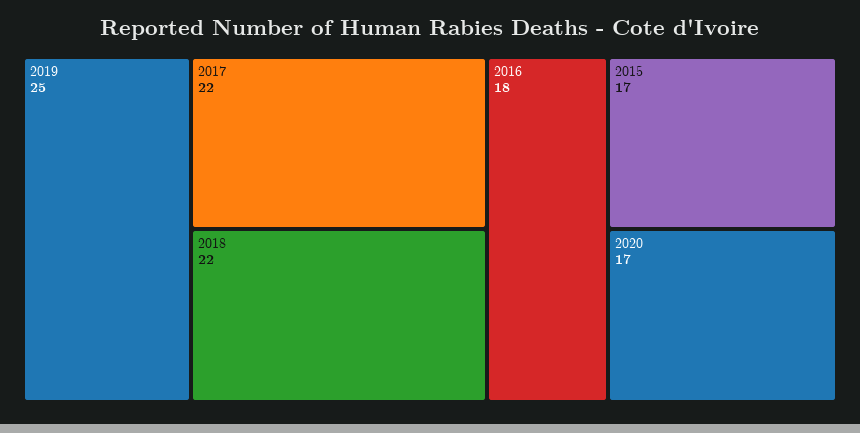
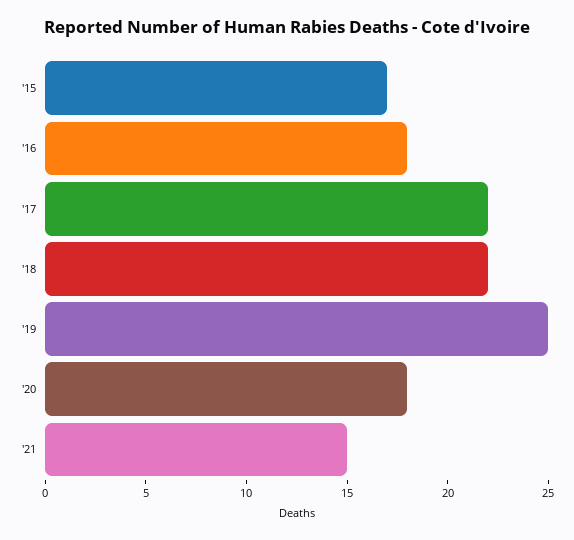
2020: 17 -> 18
'21: none -> 15

